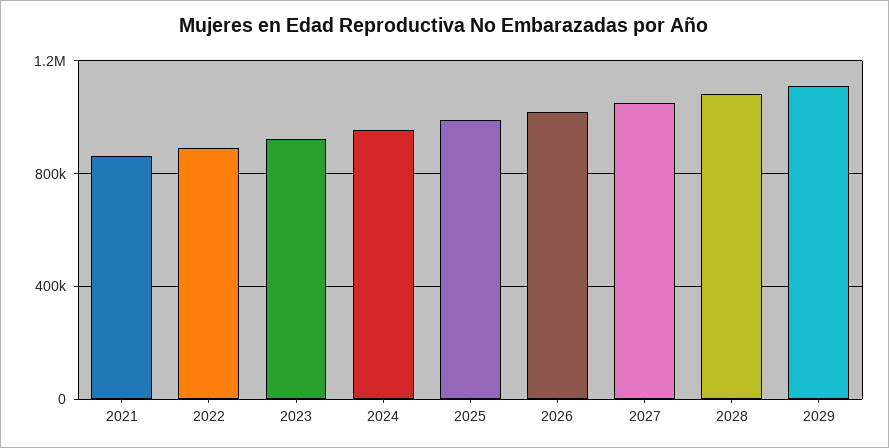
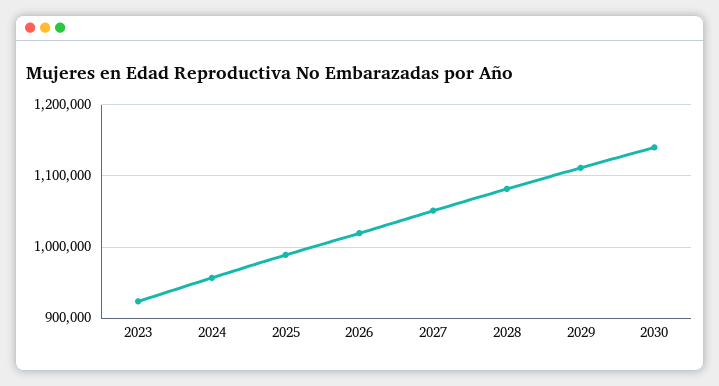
2021: 850000 -> none
2022: 900000 -> none
2030: none -> 1140000

